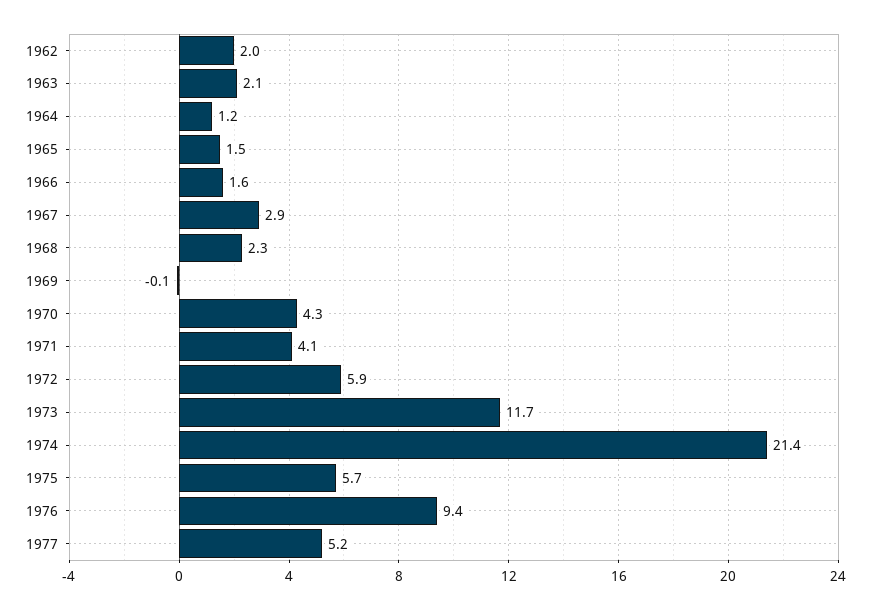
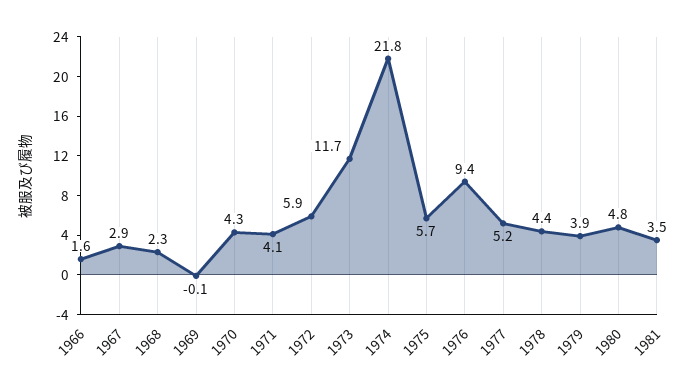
1962: 2 -> none
1963: 2.1 -> none
1964: 1.2 -> none
1965: 1.5 -> none
1974: 21.4 -> 21.8
1978: none -> 4.4
1979: none -> 3.9
1980: none -> 4.8
1981: none -> 3.5

